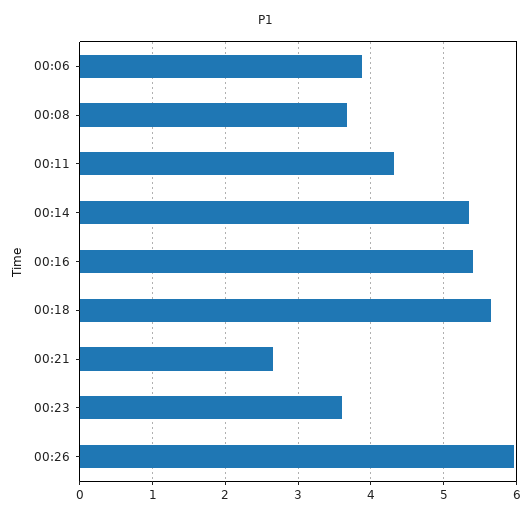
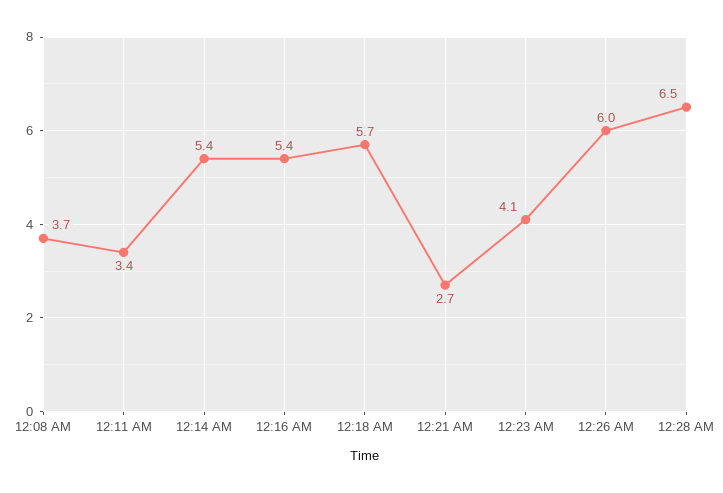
00:06: 3.9 -> none
00:11: 4.3 -> 3.4
00:23: 3.6 -> 4.1
12:28 AM: none -> 6.5

